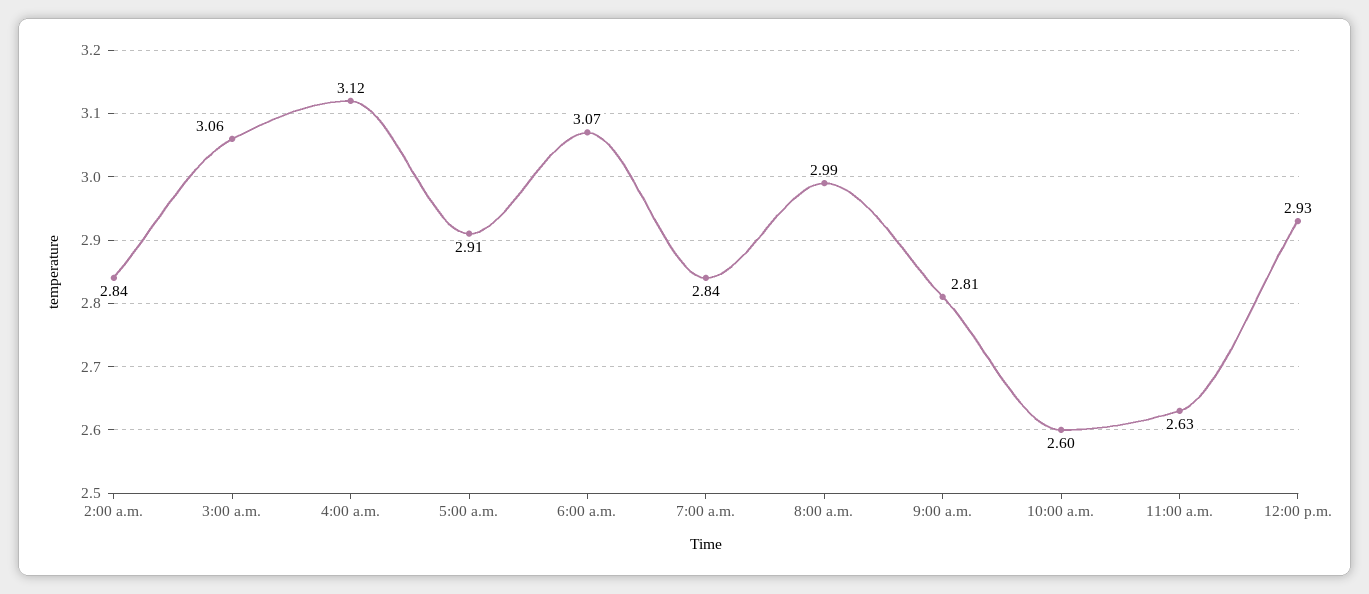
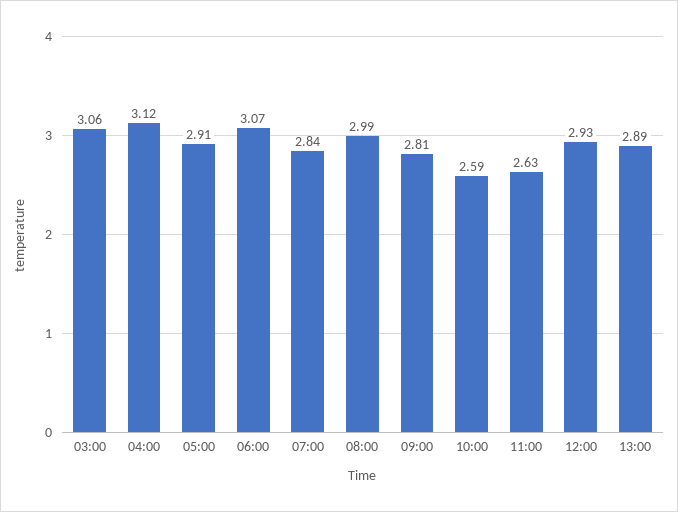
2:00 a.m.: 2.84 -> none
10:00 a.m.: 2.6 -> 2.59
13:00: none -> 2.89

